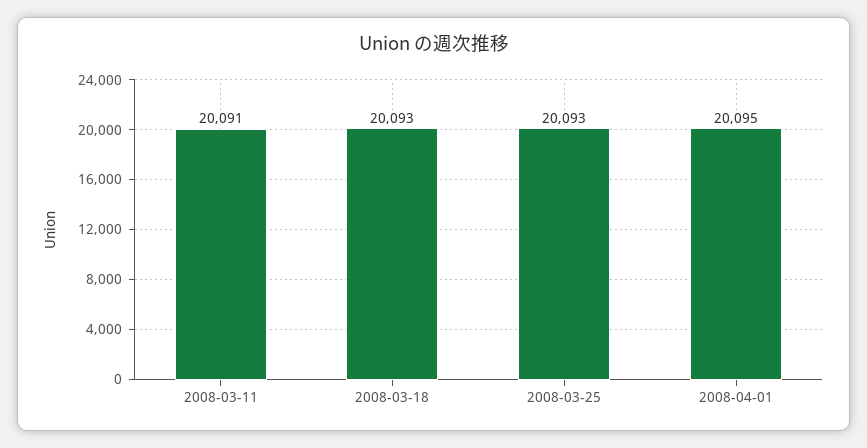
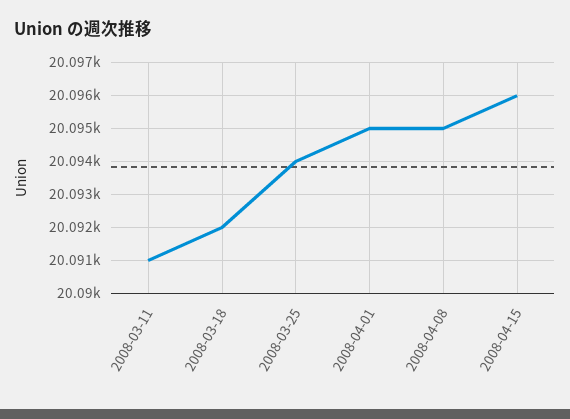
2008-03-18: 20093 -> 20092
2008-03-25: 20093 -> 20094
2008-04-08: none -> 20095
2008-04-15: none -> 20096

